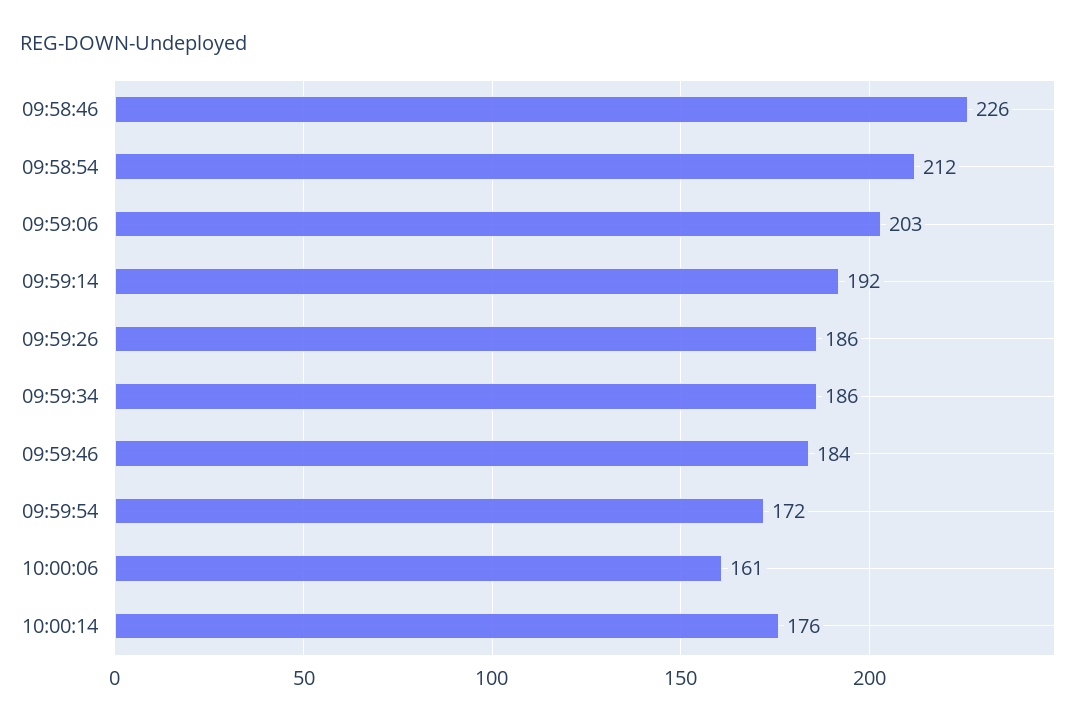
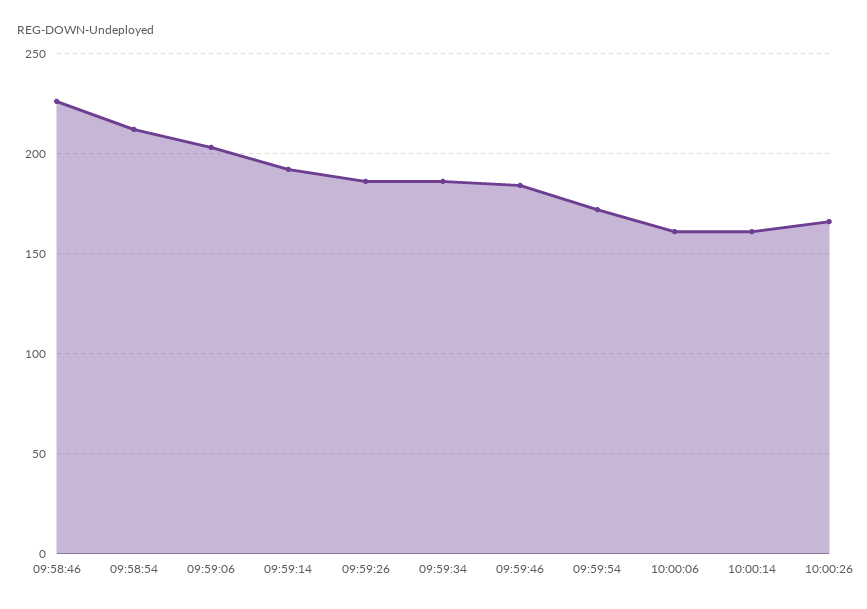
10:00:14: 176 -> 160
10:00:26: none -> 165

